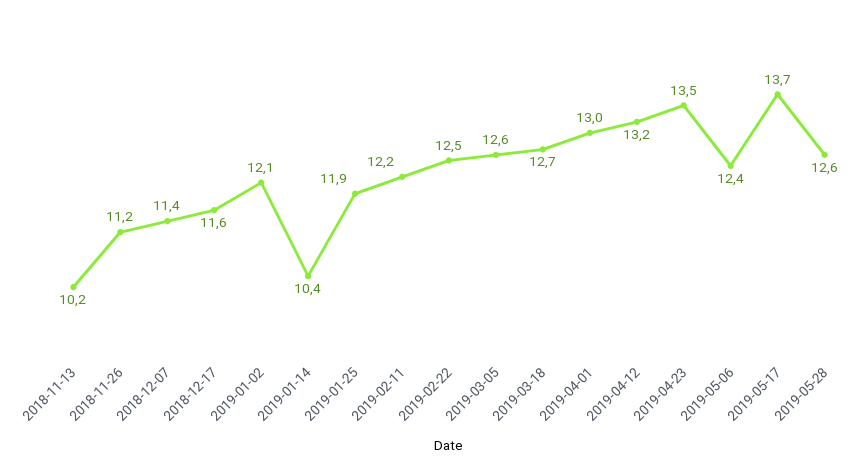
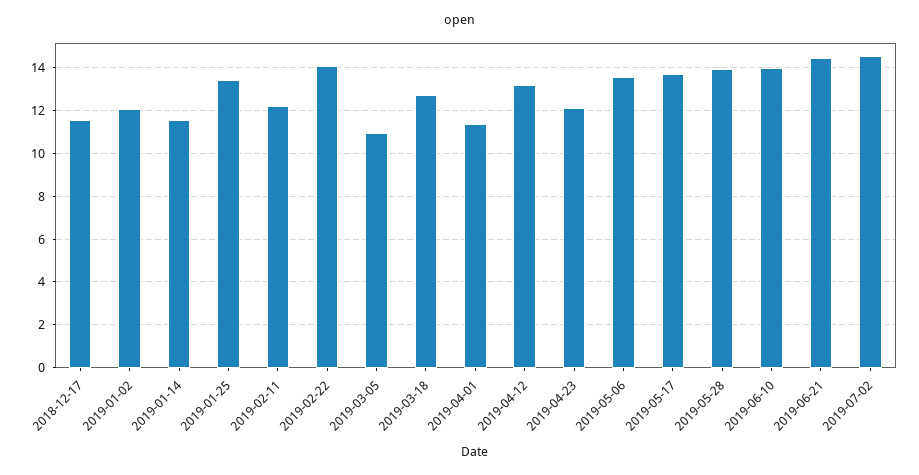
2018-11-13: 10.2 -> none
2018-11-26: 11.2 -> none
2018-12-07: 11.4 -> none
2019-01-14: 10.4 -> 11.5
2019-01-25: 11.9 -> 13.5
2019-02-22: 12.5 -> 14
2019-03-05: 12.6 -> 11
2019-04-01: 13 -> 11.5
2019-04-23: 13.5 -> 12
2019-05-06: 12.4 -> 13.5
2019-05-28: 12.6 -> 14
2019-06-10: none -> 14
2019-06-21: none -> 14.5
2019-07-02: none -> 14.5

